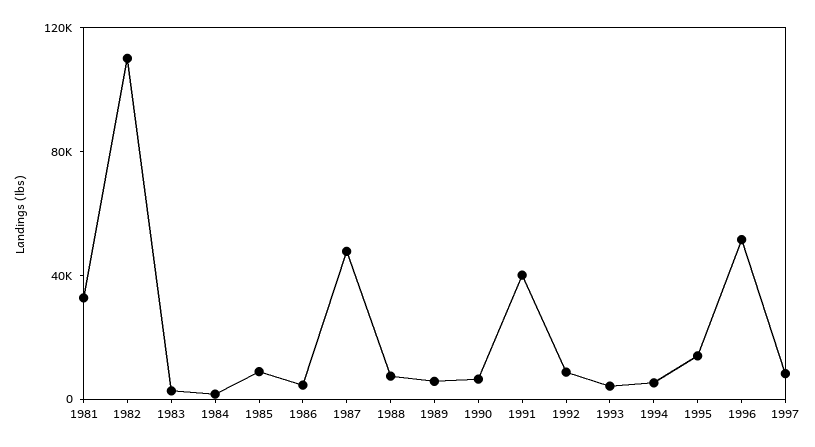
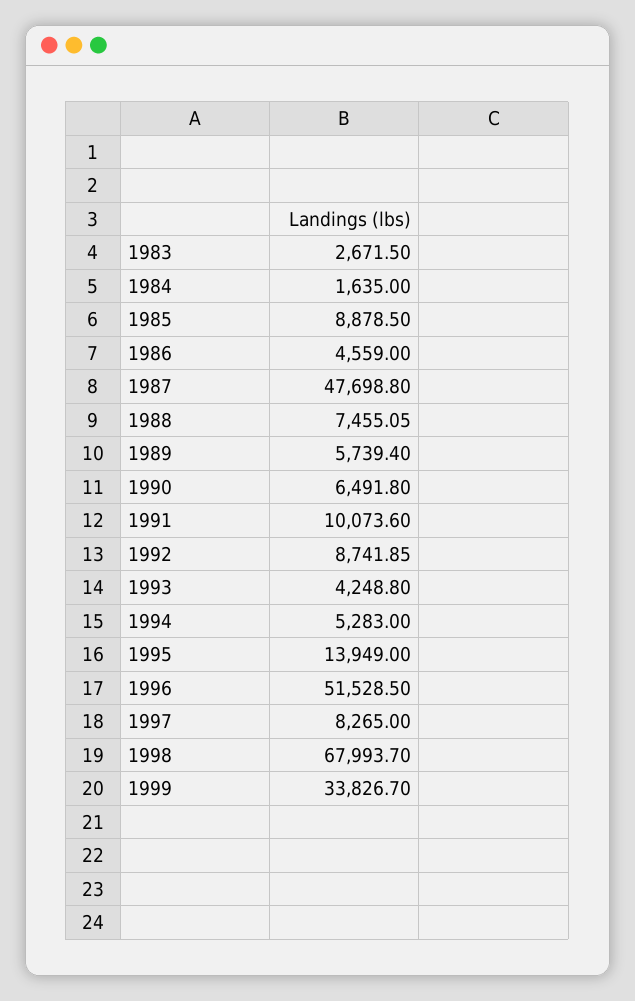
1981: 30000 -> none
1982: 110000 -> none
1991: 40000 -> 10073.6
1998: none -> 67993.7
1999: none -> 33826.7

